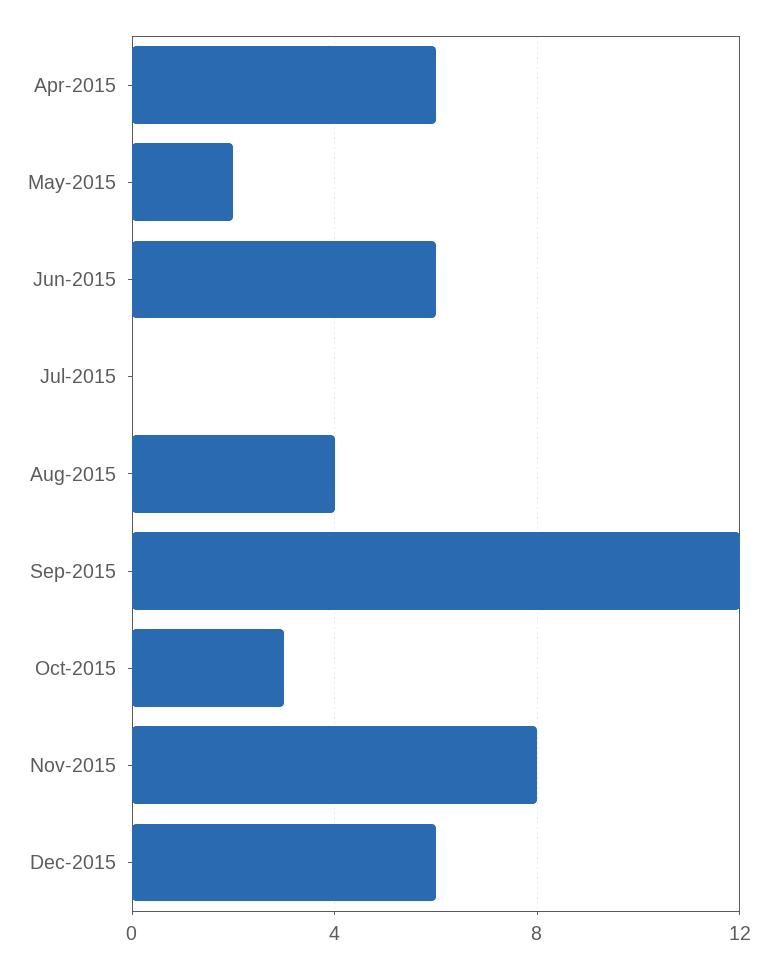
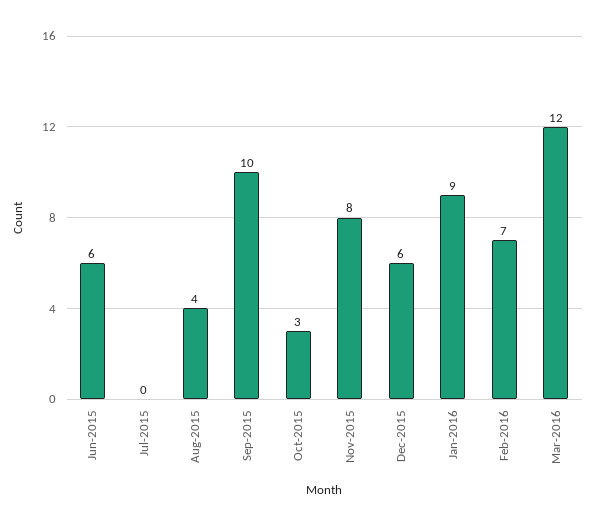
Apr-2015: 6 -> none
May-2015: 2 -> none
Sep-2015: 12 -> 10
Jan-2016: none -> 9
Feb-2016: none -> 7
Mar-2016: none -> 12

